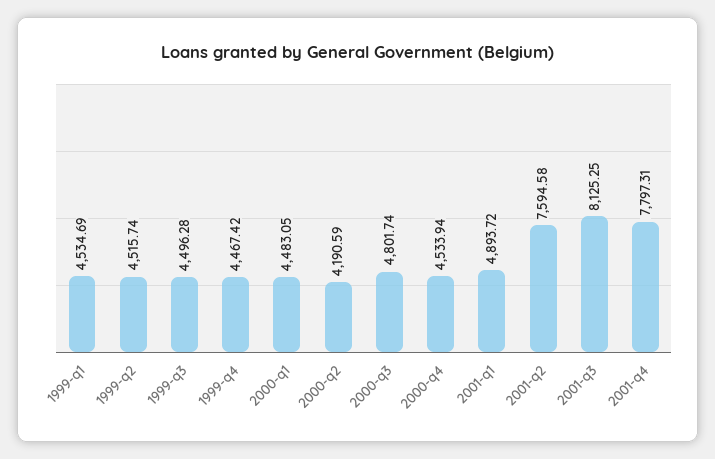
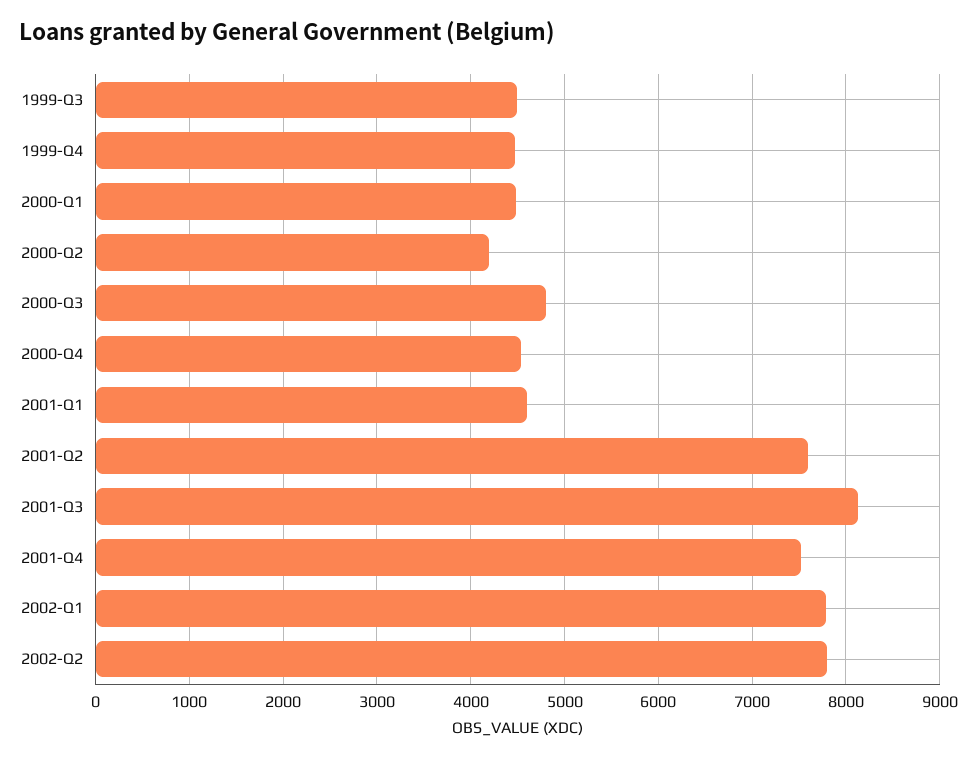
1999-q1: 4534.69 -> none
1999-q2: 4515.74 -> none
2001-q1: 4893.72 -> 4600
2001-q4: 7797.31 -> 7500
2002-Q1: none -> 7800
2002-Q2: none -> 7800

